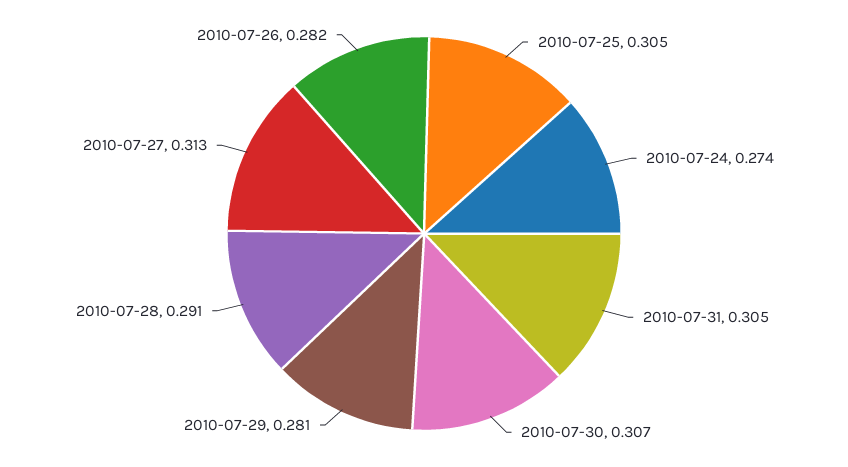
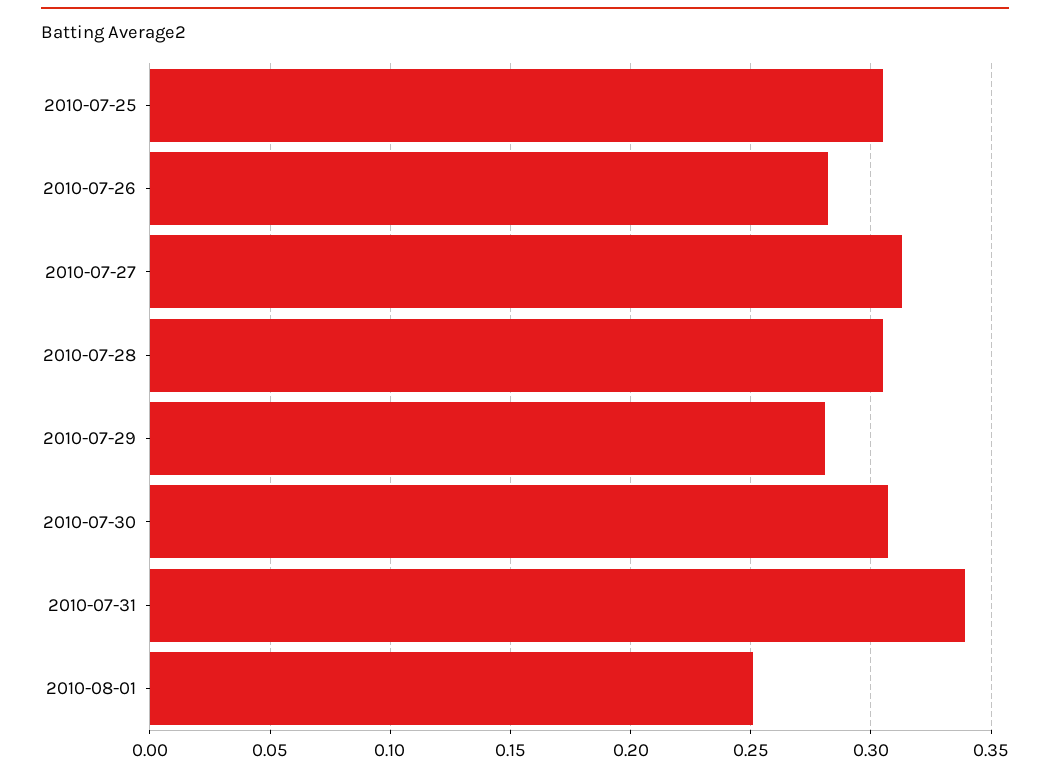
2010-07-24: 0.274 -> none
2010-07-31: 0.305 -> 0.34
2010-07-28: 0.291 -> 0.305
2010-08-01: none -> 0.25

